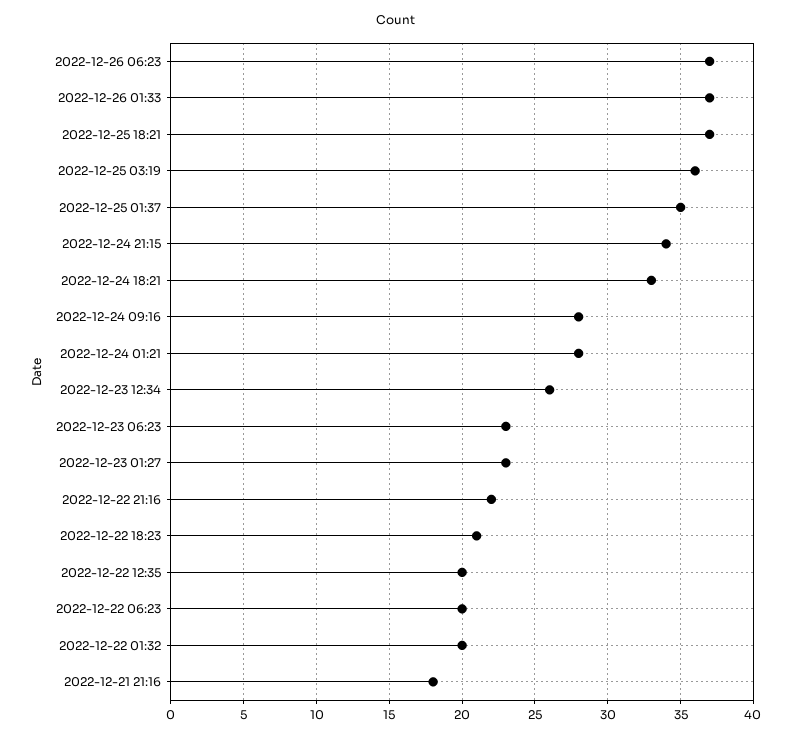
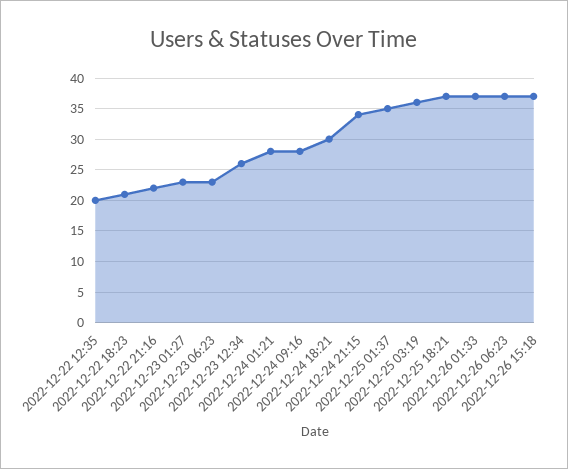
2022-12-24 18:21: 33 -> 30
2022-12-22 06:23: 20 -> none
2022-12-22 01:32: 20 -> none
2022-12-21 21:16: 18 -> none
2022-12-26 15:18: none -> 37

